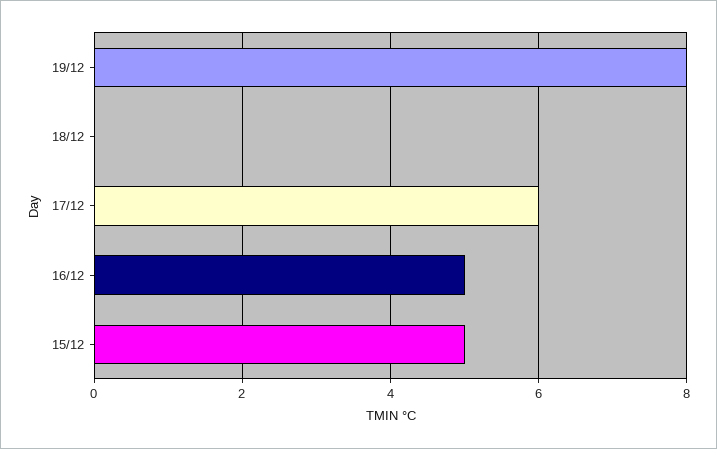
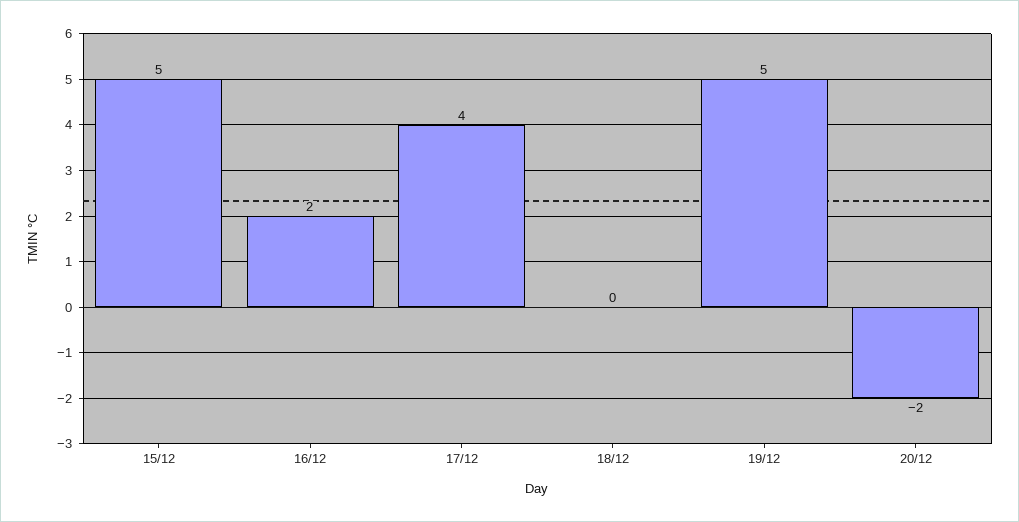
19/12: 8 -> 5
17/12: 6 -> 4
16/12: 5 -> 2
20/12: none -> -2

